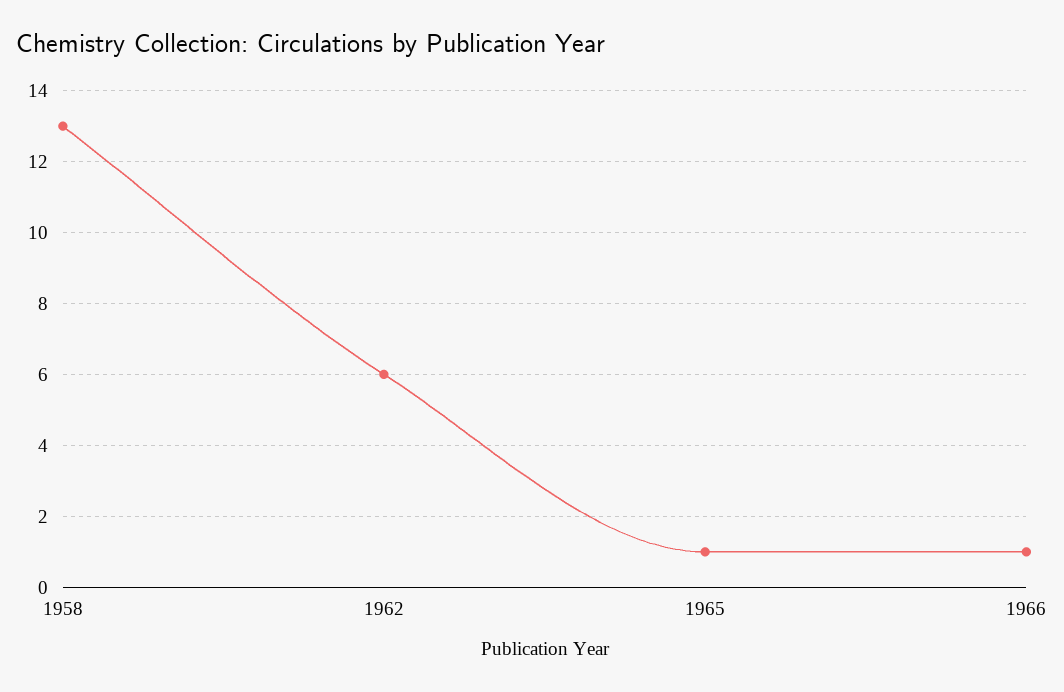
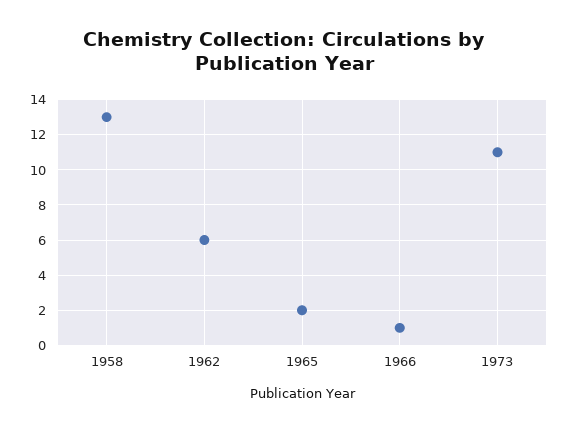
1965: 1 -> 2
1973: none -> 11

